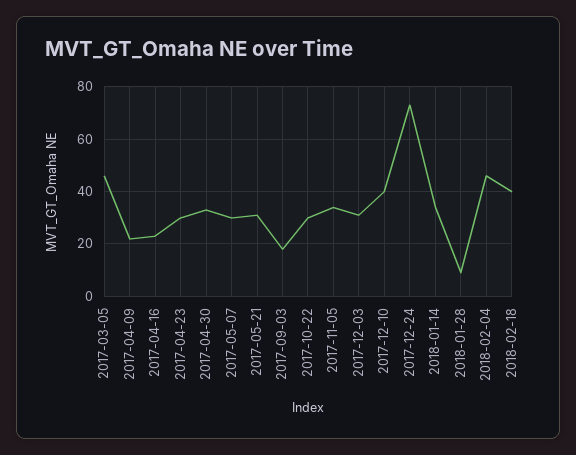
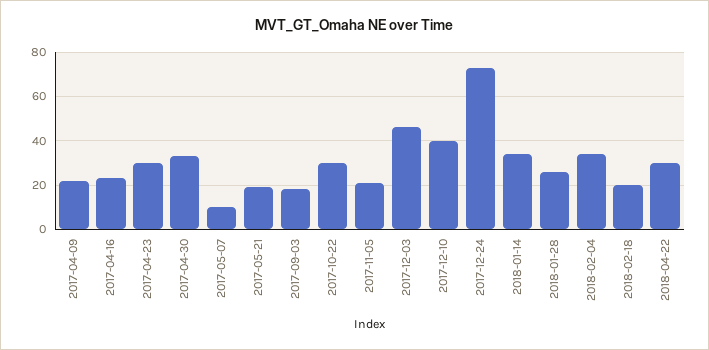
2017-03-05: 45 -> none
2017-05-07: 30 -> 10
2017-05-21: 30 -> 20
2017-11-05: 35 -> 20
2017-12-03: 30 -> 45
2018-01-28: 10 -> 25
2018-02-04: 45 -> 35
2018-02-18: 40 -> 20
2018-04-22: none -> 30

